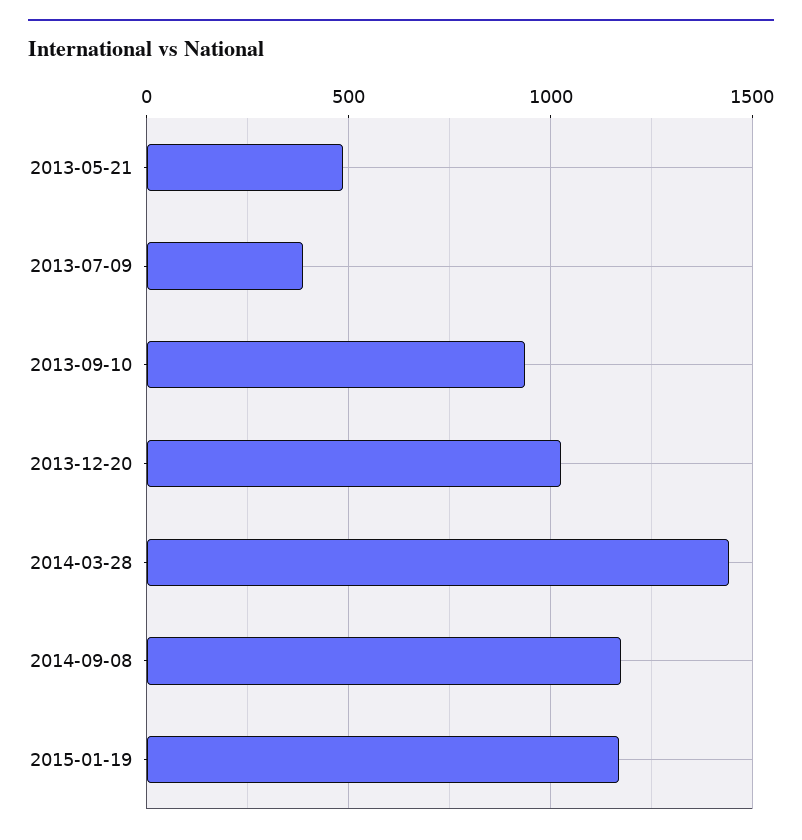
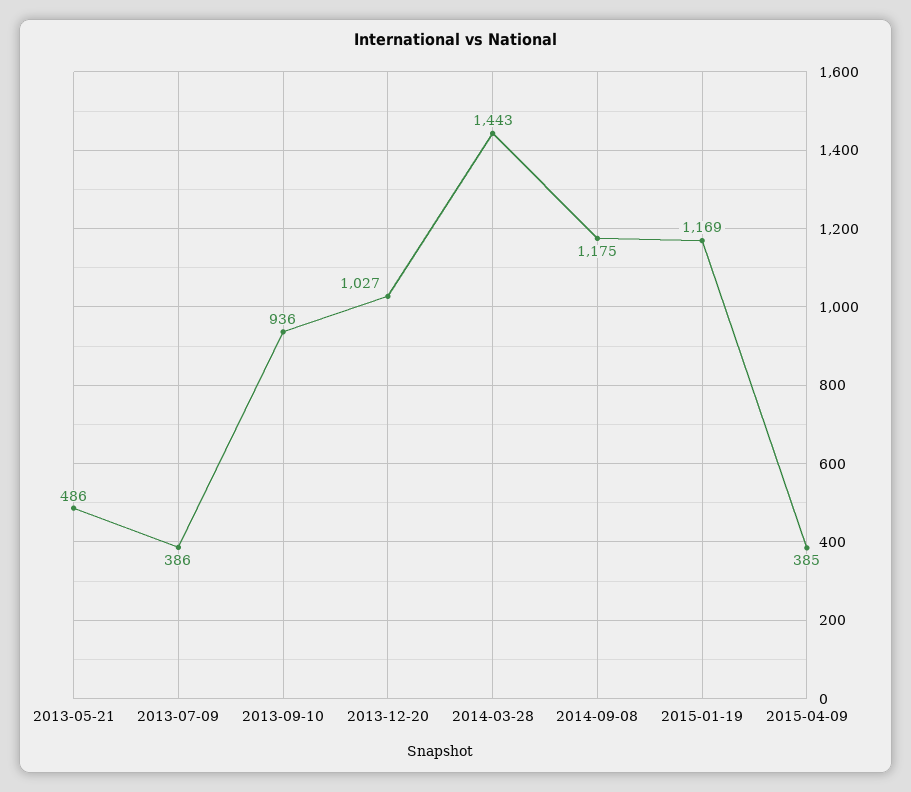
2015-04-09: none -> 385

